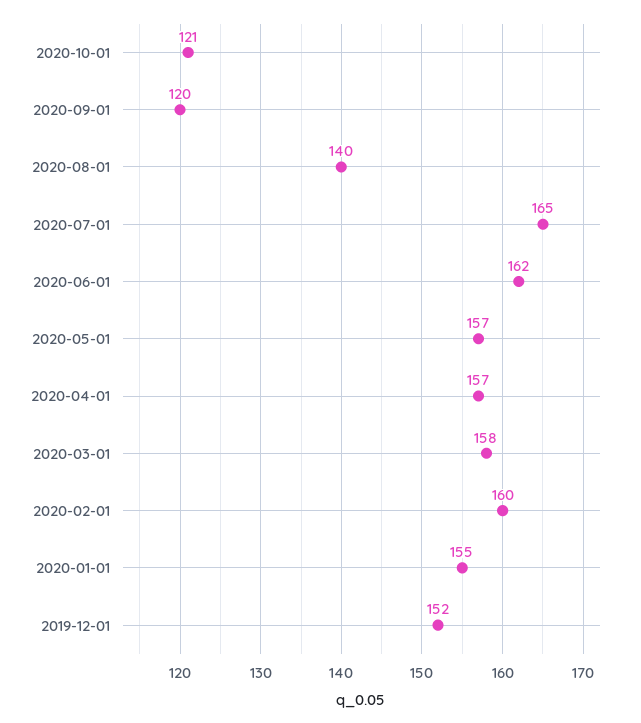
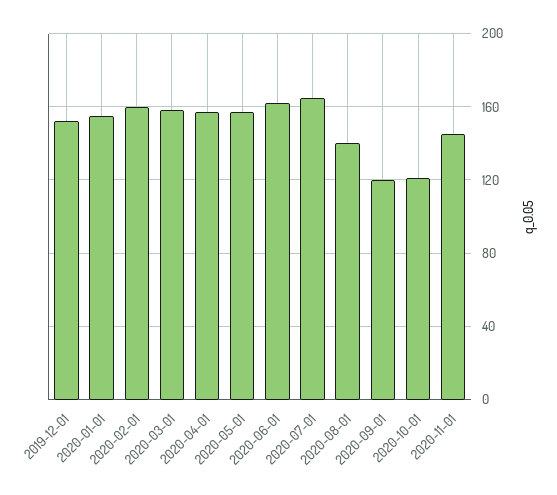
2020-11-01: none -> 145

